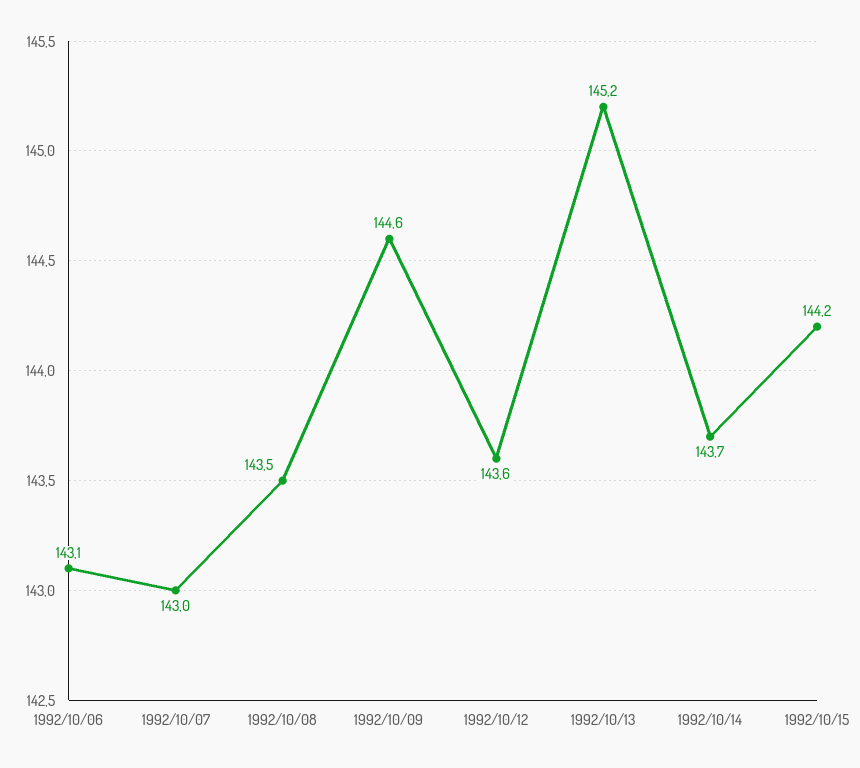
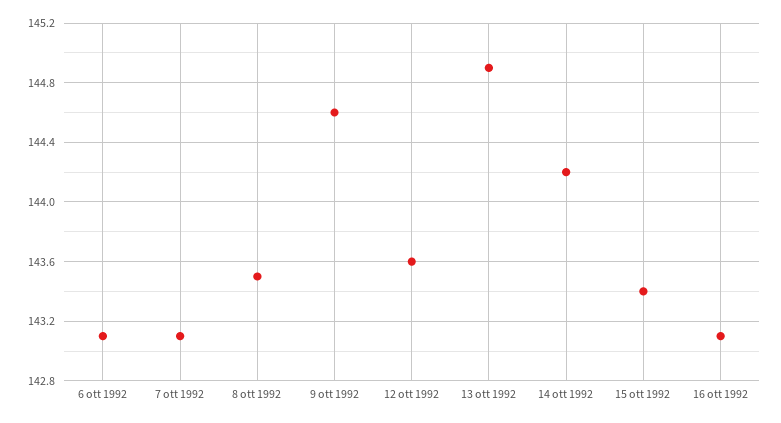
1992/10/07: 143 -> 143.1
1992/10/13: 145.2 -> 144.9
1992/10/14: 143.7 -> 144.2
1992/10/15: 144.2 -> 143.4
16 ott 1992: none -> 143.1

